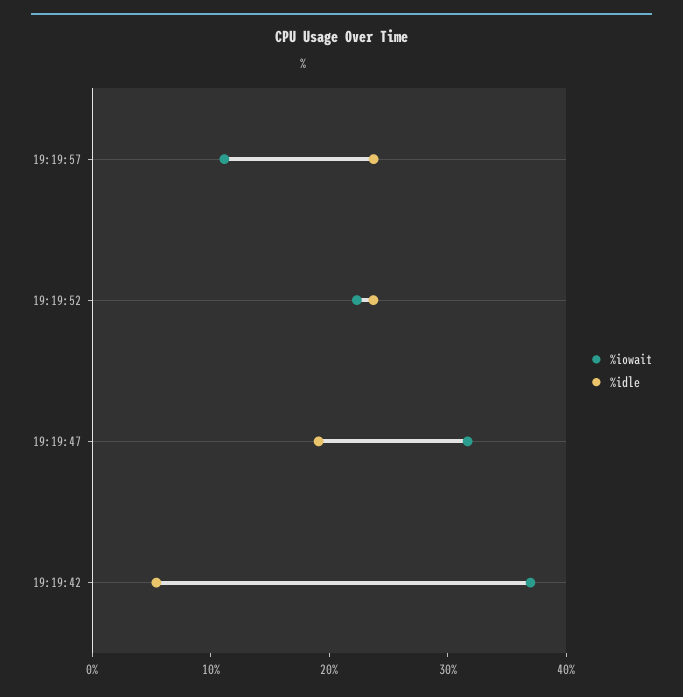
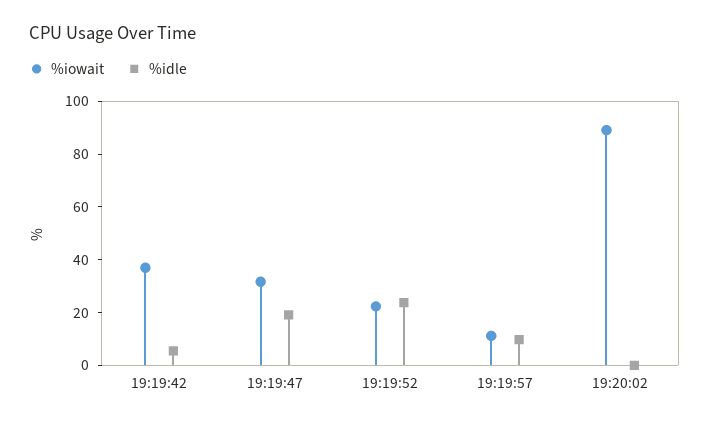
%idle, 19:19:57: 24 -> 10
%iowait, 19:20:02: none -> 90
%idle, 19:20:02: none -> 0

